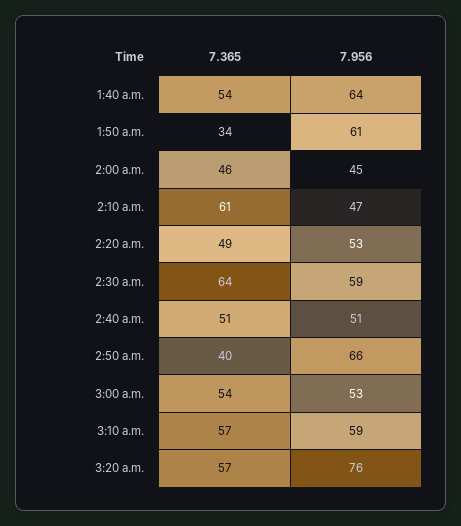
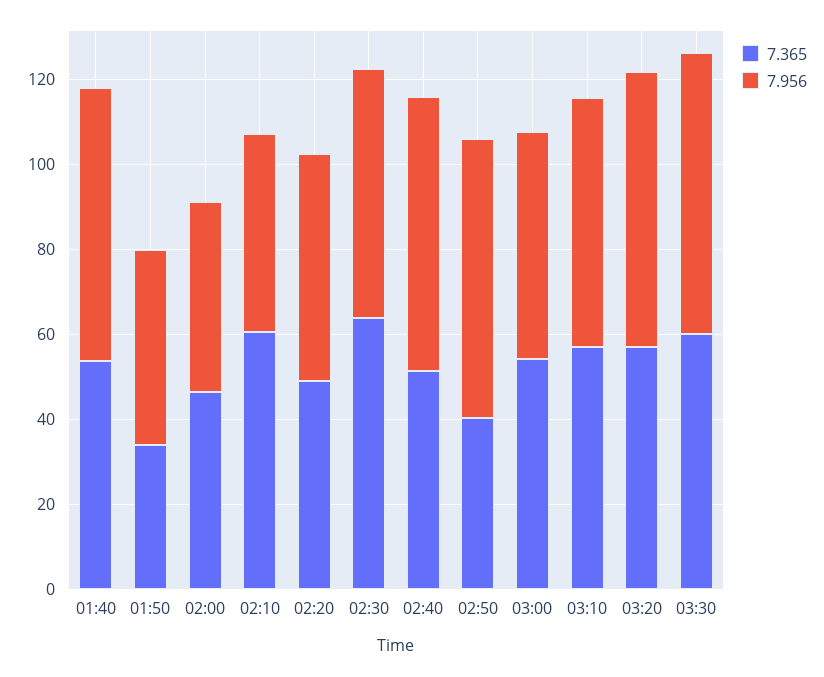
7.956, 1:50 a.m.: 61 -> 45
7.956, 2:40 a.m.: 51 -> 65
7.956, 3:20 a.m.: 76 -> 65
7.365, 03:30: none -> 60
7.956, 03:30: none -> 65

